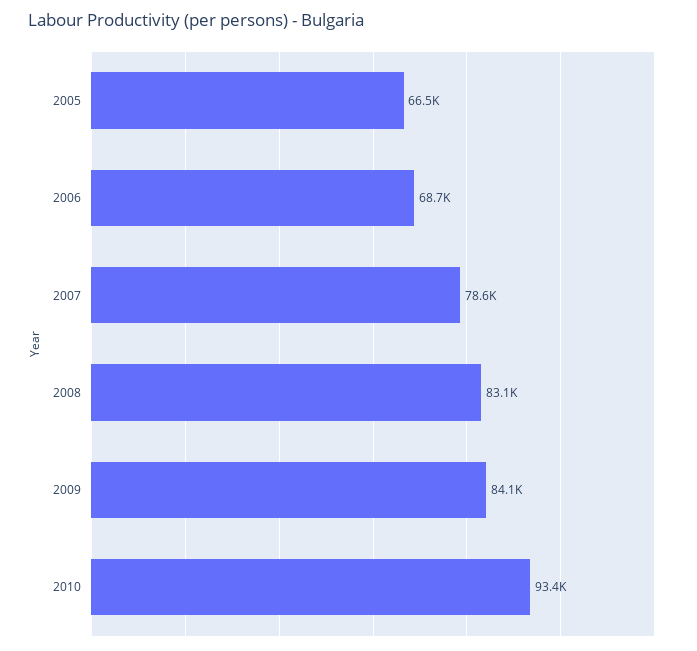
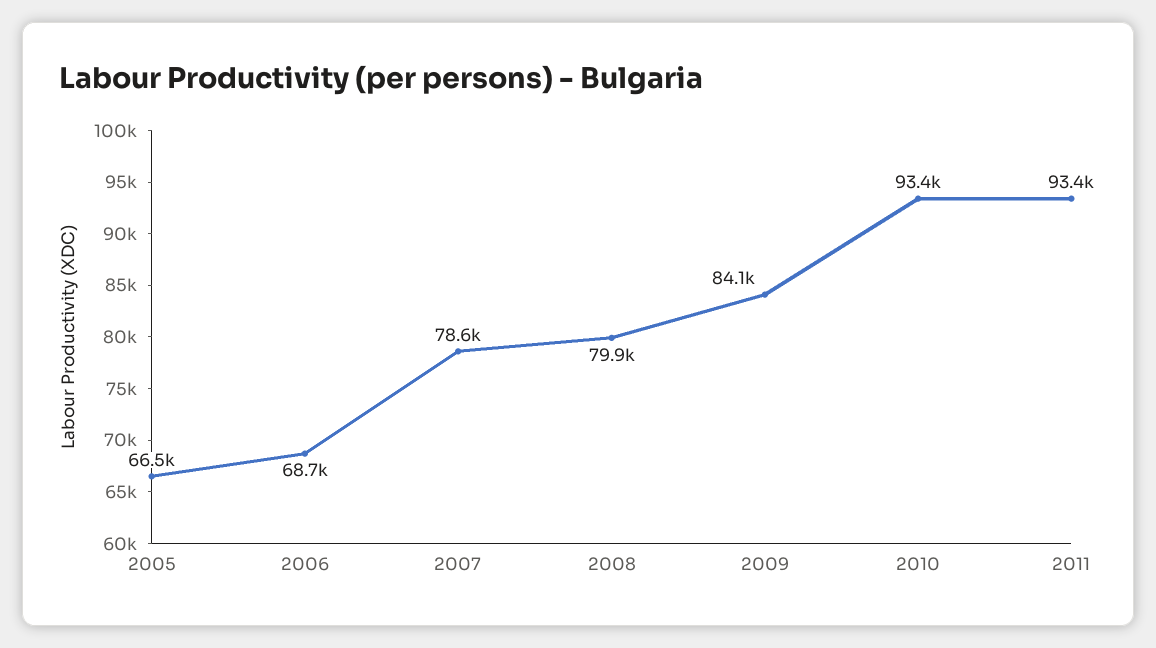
2008: 83100 -> 79900
2011: none -> 93400

